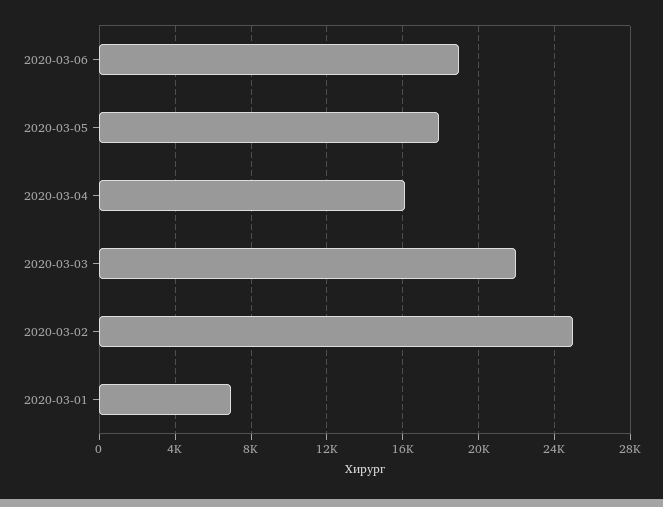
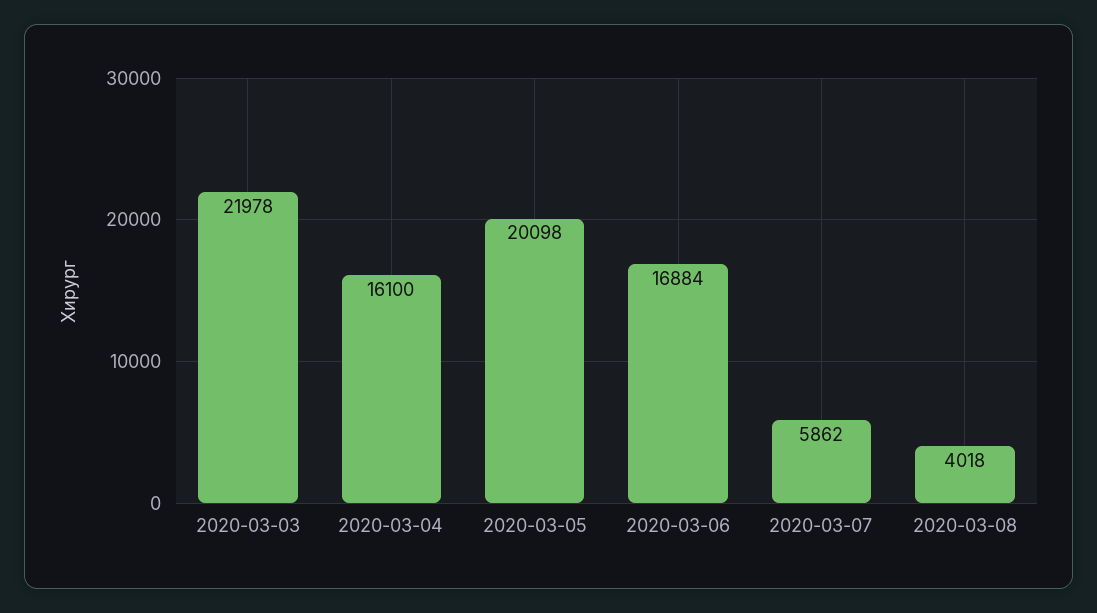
2020-03-06: 19000 -> 16884
2020-03-05: 18000 -> 20098
2020-03-02: 25000 -> none
2020-03-01: 7000 -> none
2020-03-07: none -> 5862
2020-03-08: none -> 4018

